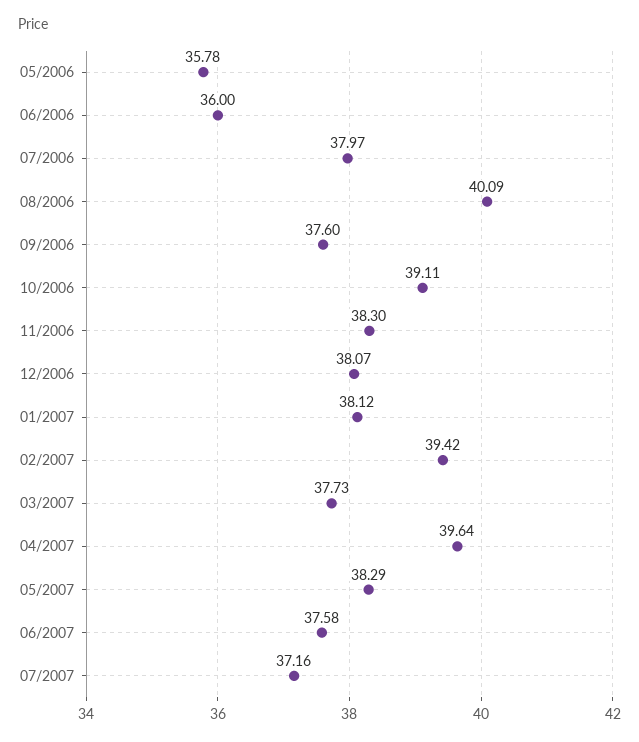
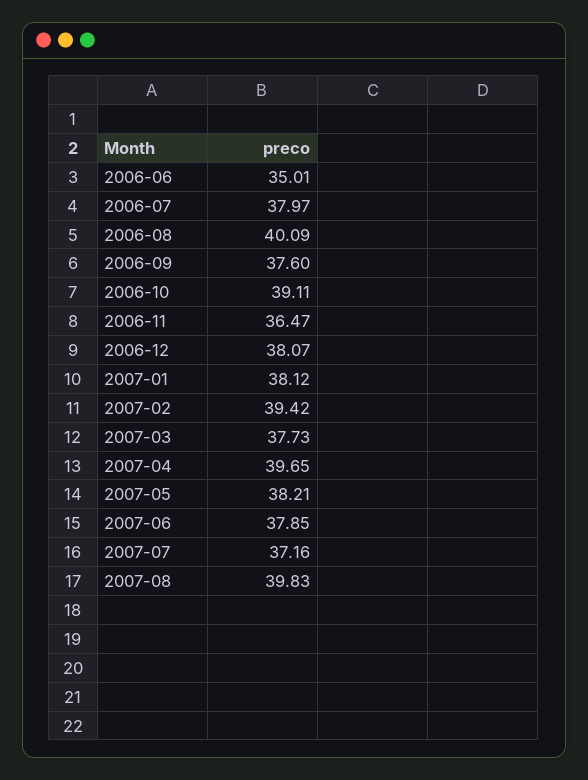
05/2006: 35.78 -> none
06/2006: 36 -> 35.01
11/2006: 38.3 -> 36.47
04/2007: 39.64 -> 39.65
05/2007: 38.29 -> 38.21
06/2007: 37.58 -> 37.85
2007-08: none -> 39.83

